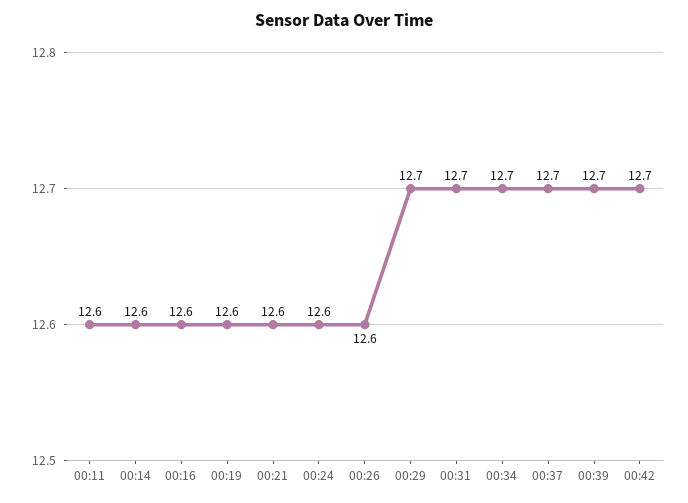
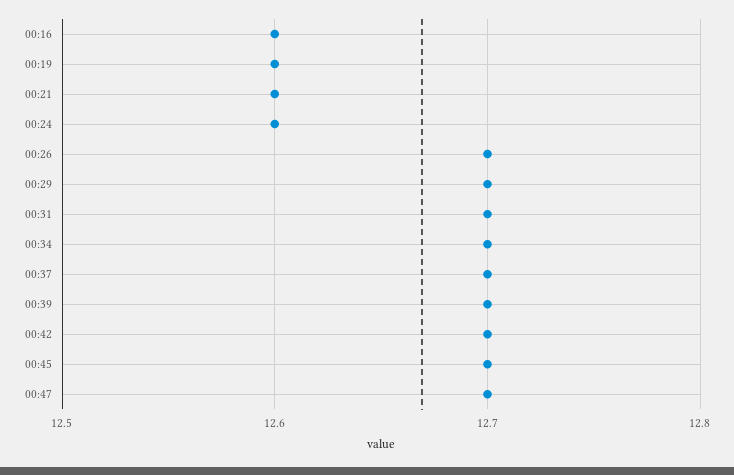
00:11: 12.6 -> none
00:14: 12.6 -> none
00:26: 12.6 -> 12.7
00:45: none -> 12.7
00:47: none -> 12.7

